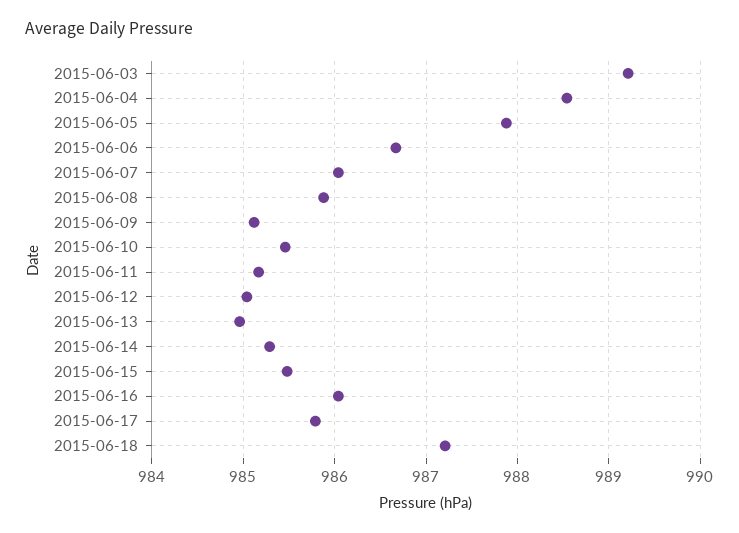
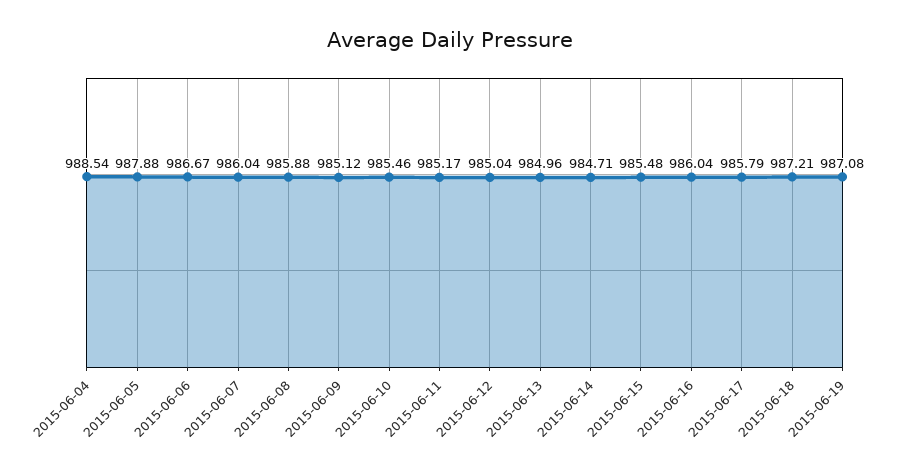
2015-06-03: 989.2 -> none
2015-06-14: 985.3 -> 984.71
2015-06-19: none -> 987.08

